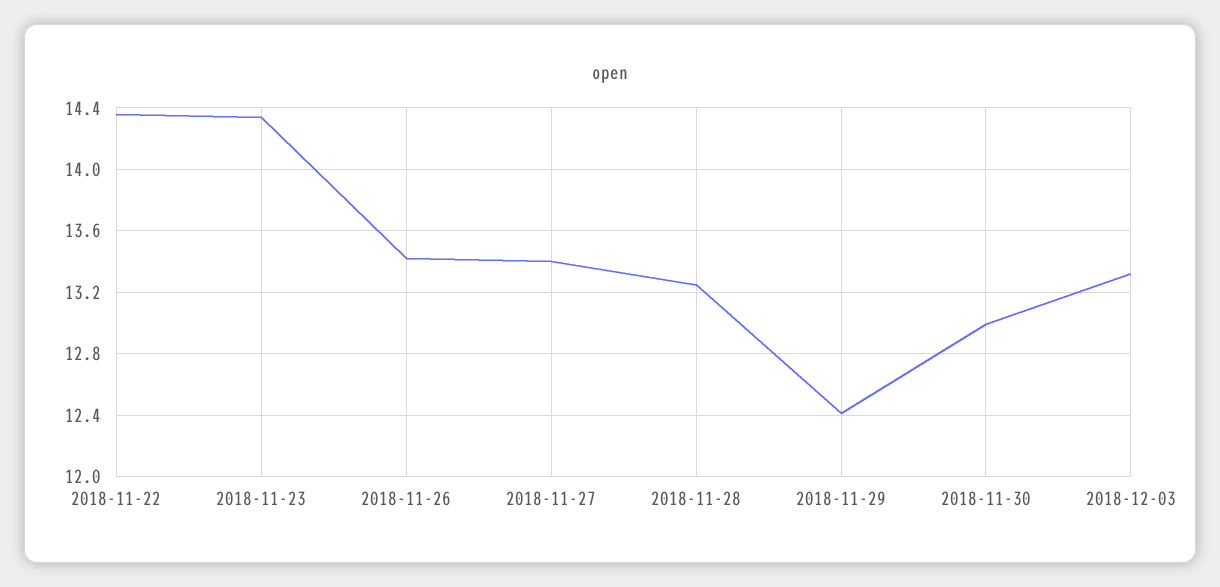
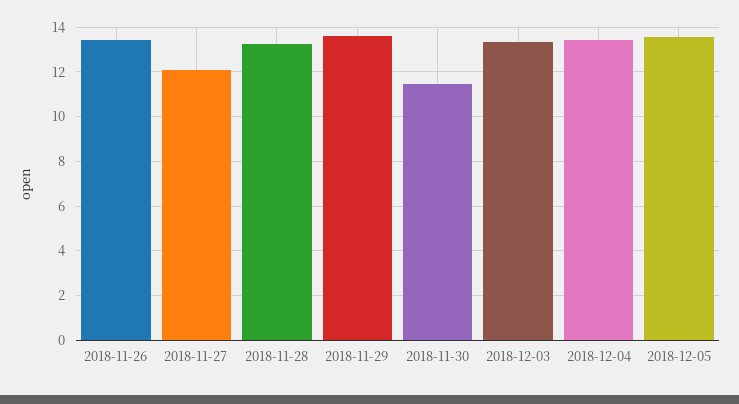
2018-11-22: 14.35 -> none
2018-11-23: 14.35 -> none
2018-11-27: 13.4 -> 12
2018-11-29: 12.4 -> 13.5
2018-11-30: 13 -> 11.5
2018-12-04: none -> 13.5
2018-12-05: none -> 13.5

